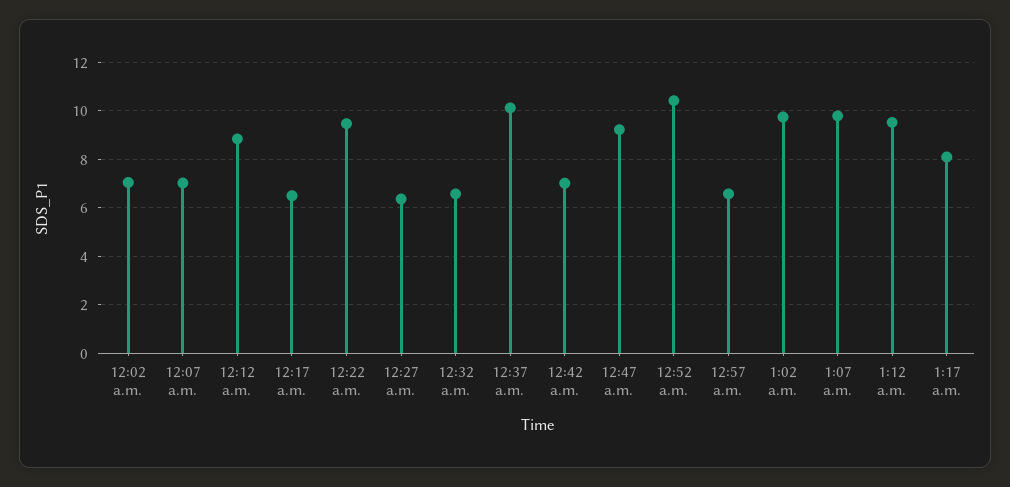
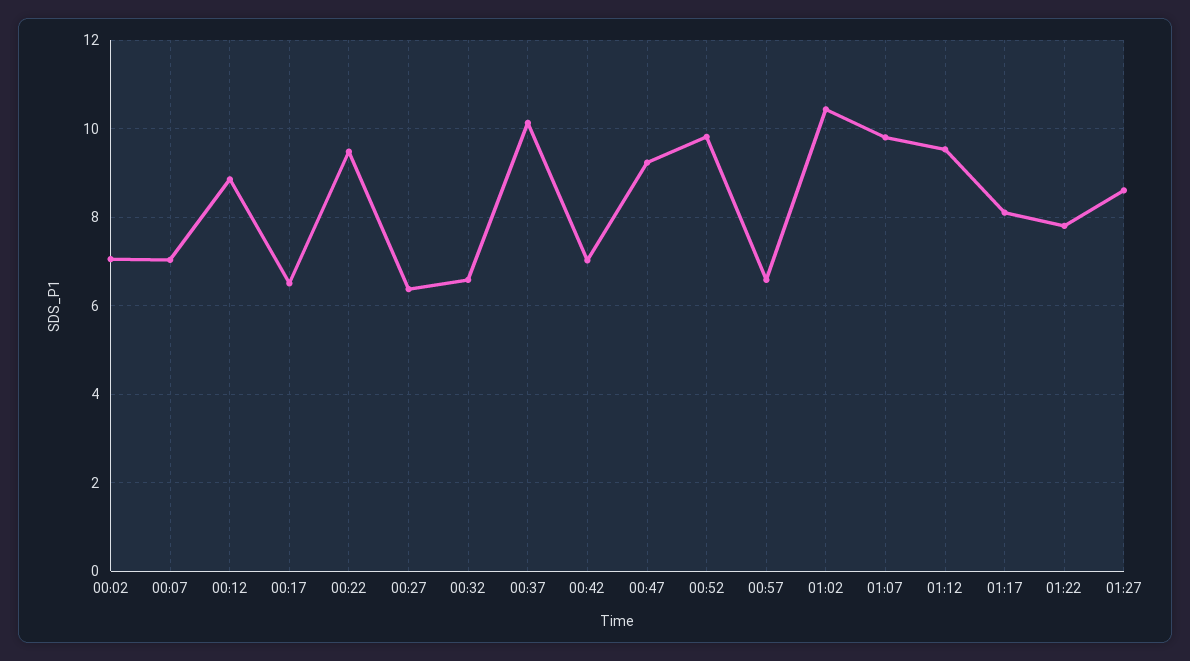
12:52 a.m.: 10.5 -> 9.8
1:02 a.m.: 9.75 -> 10.4
01:22: none -> 7.8
01:27: none -> 8.6

